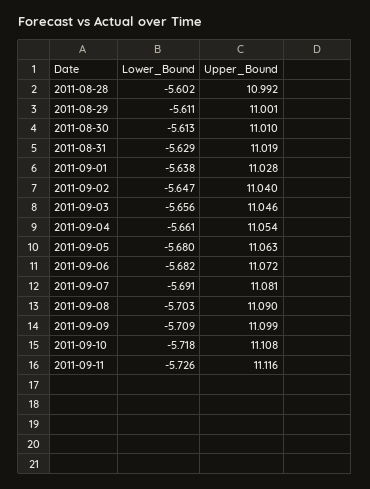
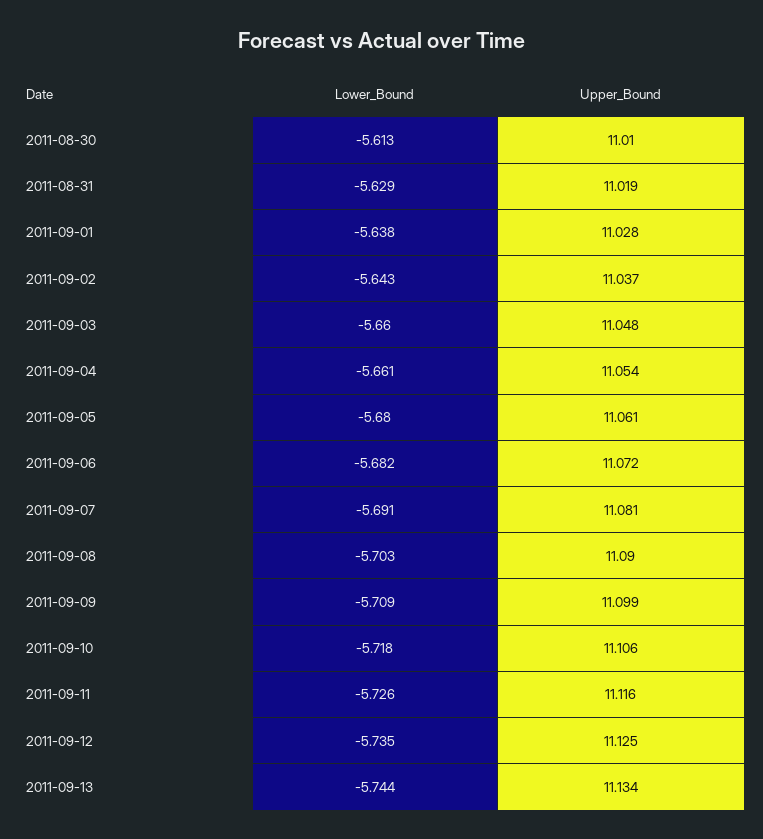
Lower_Bound, 2011-08-28: -5.602 -> none
Upper_Bound, 2011-08-28: 10.992 -> none
Lower_Bound, 2011-08-29: -5.611 -> none
Upper_Bound, 2011-08-29: 11.001 -> none
Lower_Bound, 2011-09-02: -5.647 -> -5.643
Upper_Bound, 2011-09-02: 11.04 -> 11.037
Lower_Bound, 2011-09-03: -5.656 -> -5.66
Upper_Bound, 2011-09-03: 11.046 -> 11.048
Upper_Bound, 2011-09-05: 11.063 -> 11.061
Upper_Bound, 2011-09-10: 11.108 -> 11.106
Lower_Bound, 2011-09-12: none -> -5.735
Upper_Bound, 2011-09-12: none -> 11.125
Lower_Bound, 2011-09-13: none -> -5.744
Upper_Bound, 2011-09-13: none -> 11.134

